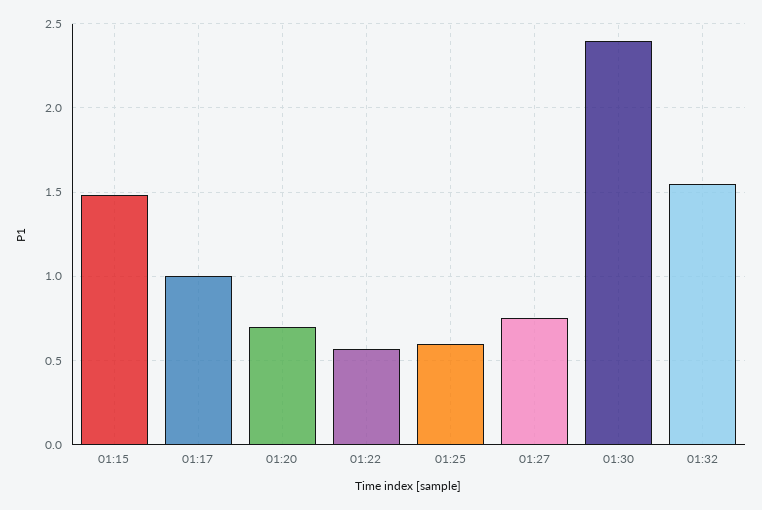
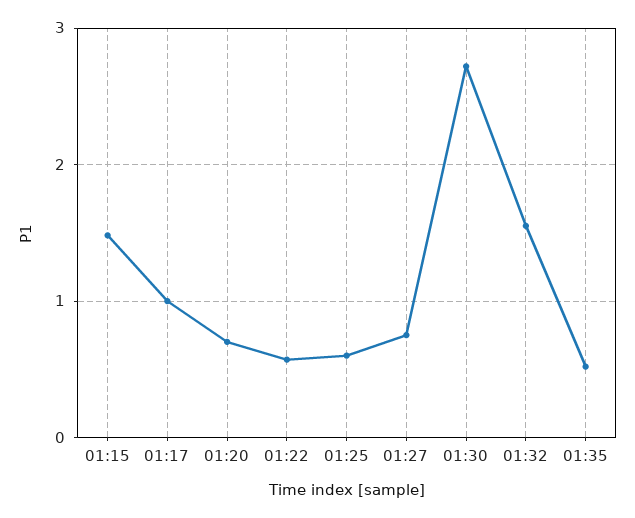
01:30: 2.4 -> 2.7
01:35: none -> 0.5

